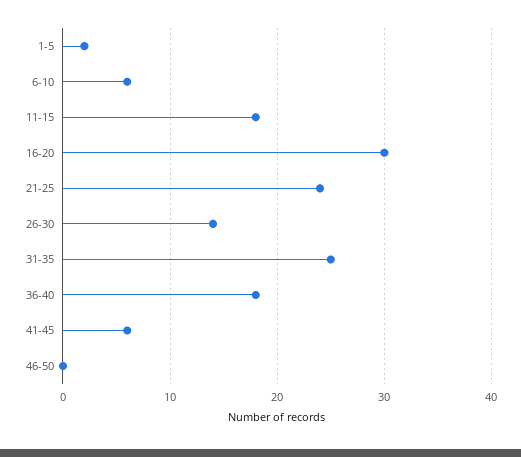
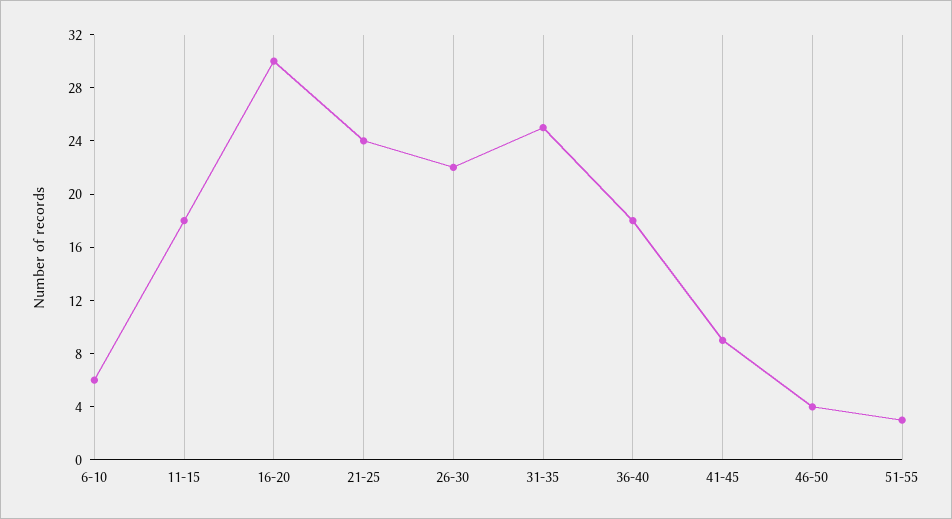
1-5: 2 -> none
26-30: 14 -> 22
41-45: 6 -> 9
46-50: 0 -> 4
51-55: none -> 3

